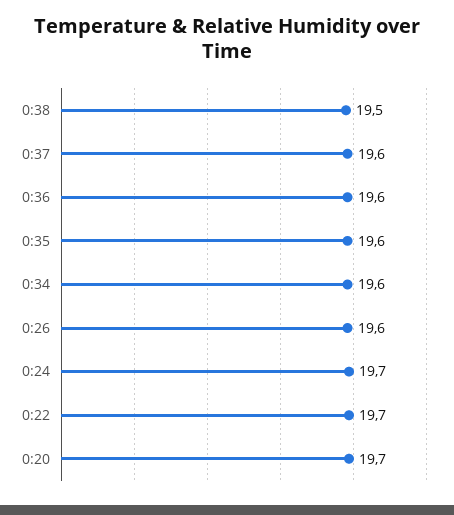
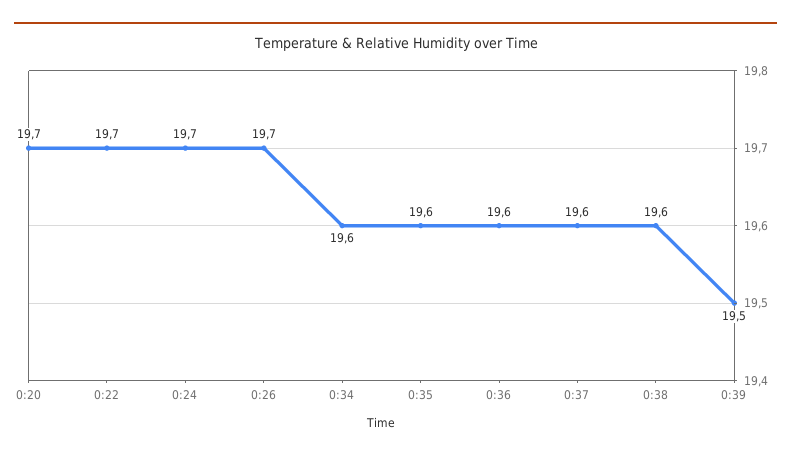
0:38: 19.5 -> 19.6
0:26: 19.6 -> 19.7
0:39: none -> 19.5

